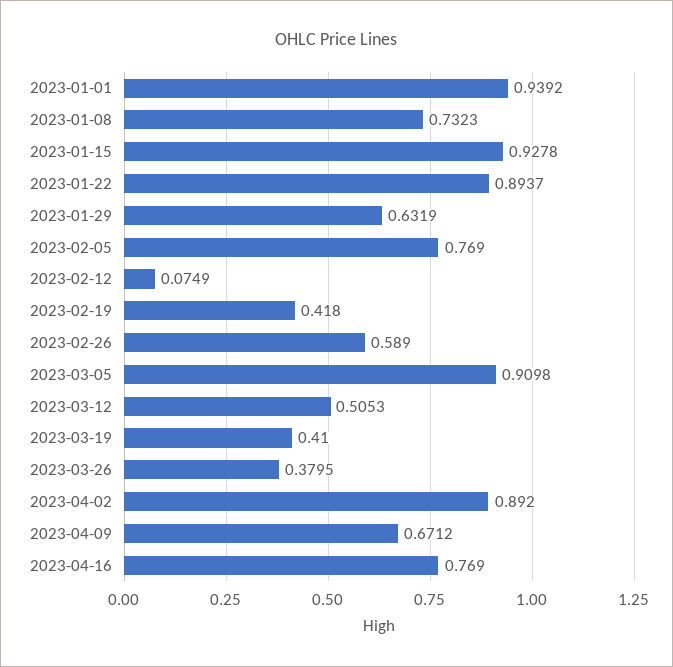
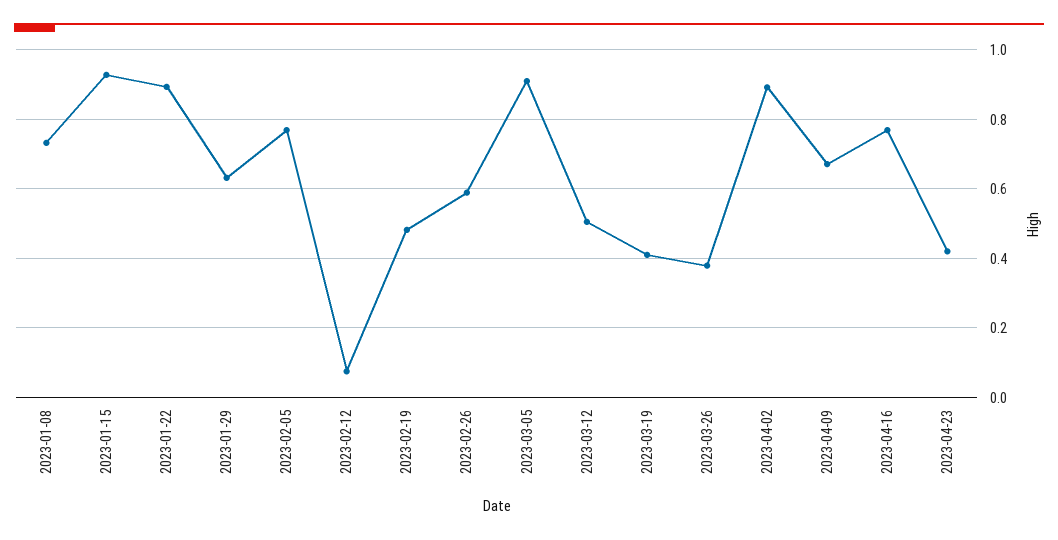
2023-01-01: 0.9392 -> none
2023-02-19: 0.418 -> 0.48
2023-04-23: none -> 0.42

